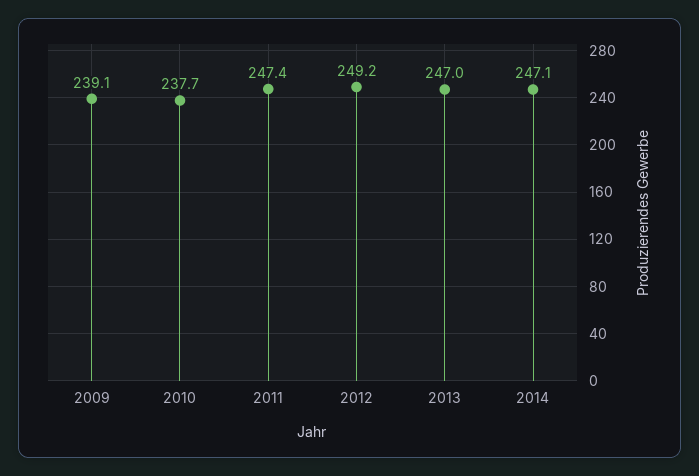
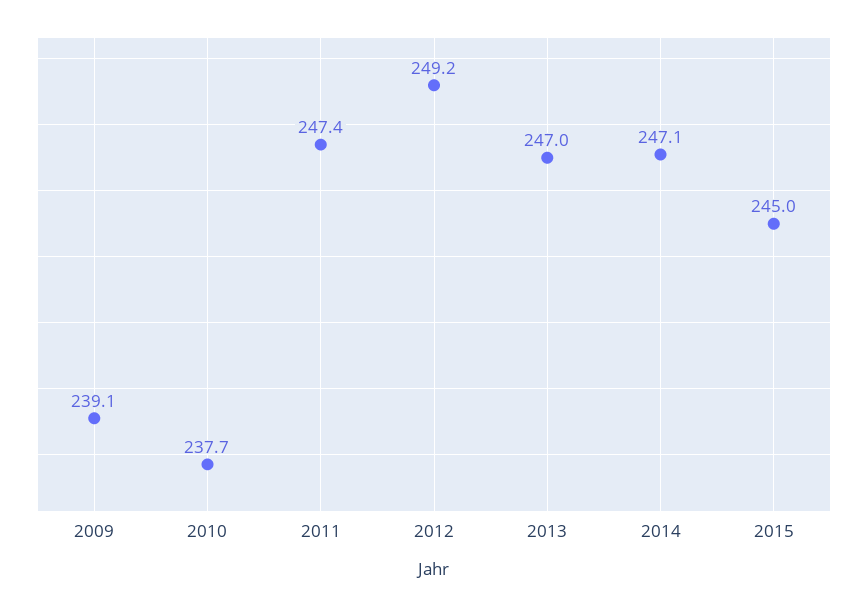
2015: none -> 245

